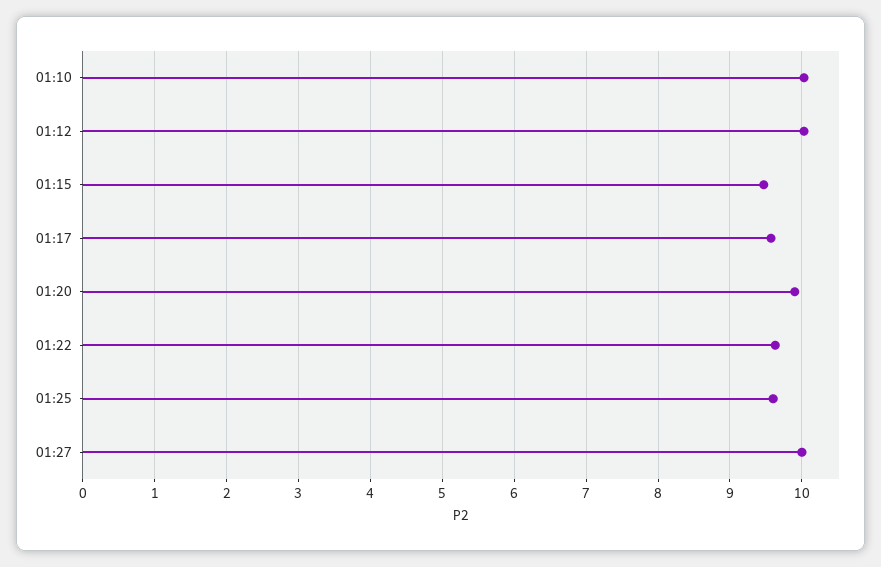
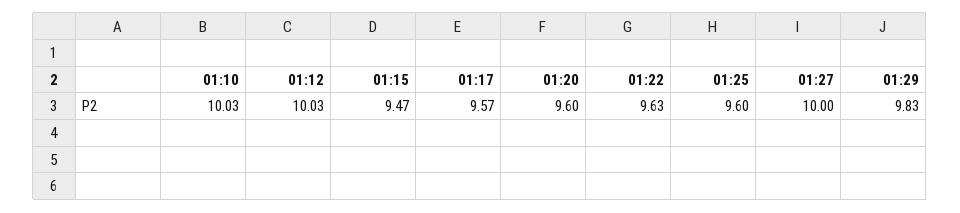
01:20: 9.9 -> 9.6
01:29: none -> 9.83

